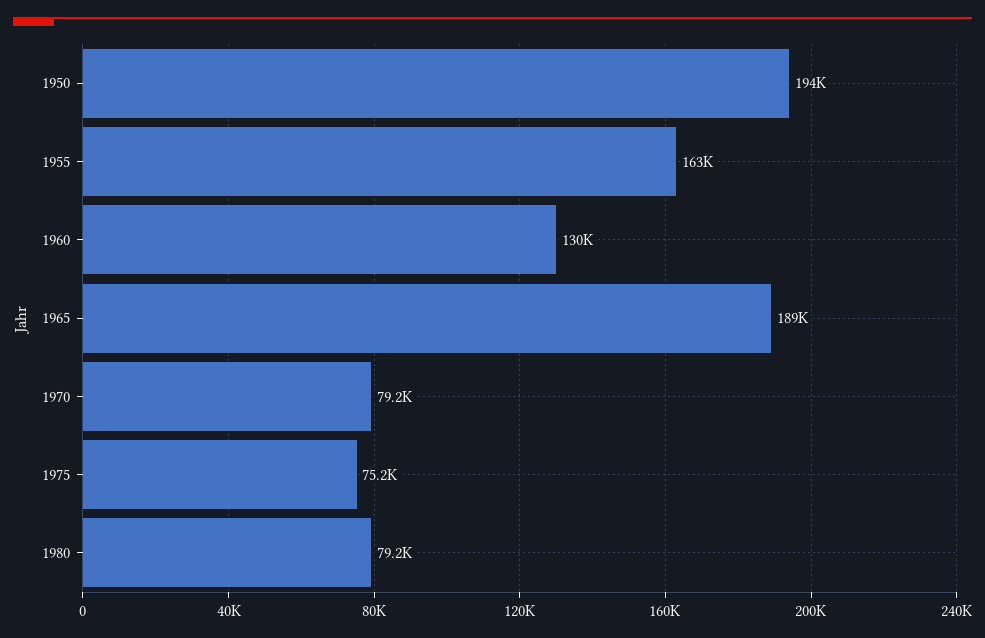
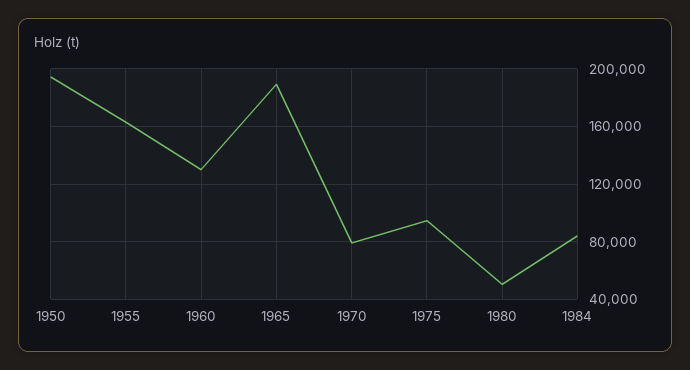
1975: 75200 -> 95000
1980: 79200 -> 50000
1984: none -> 85000

